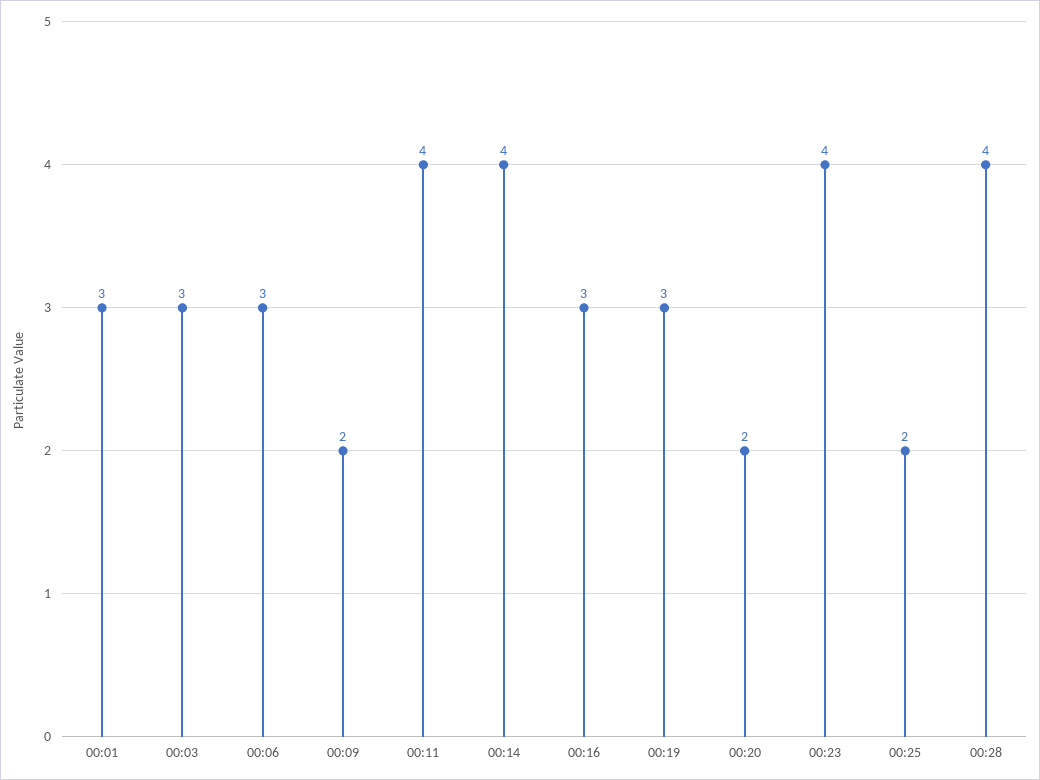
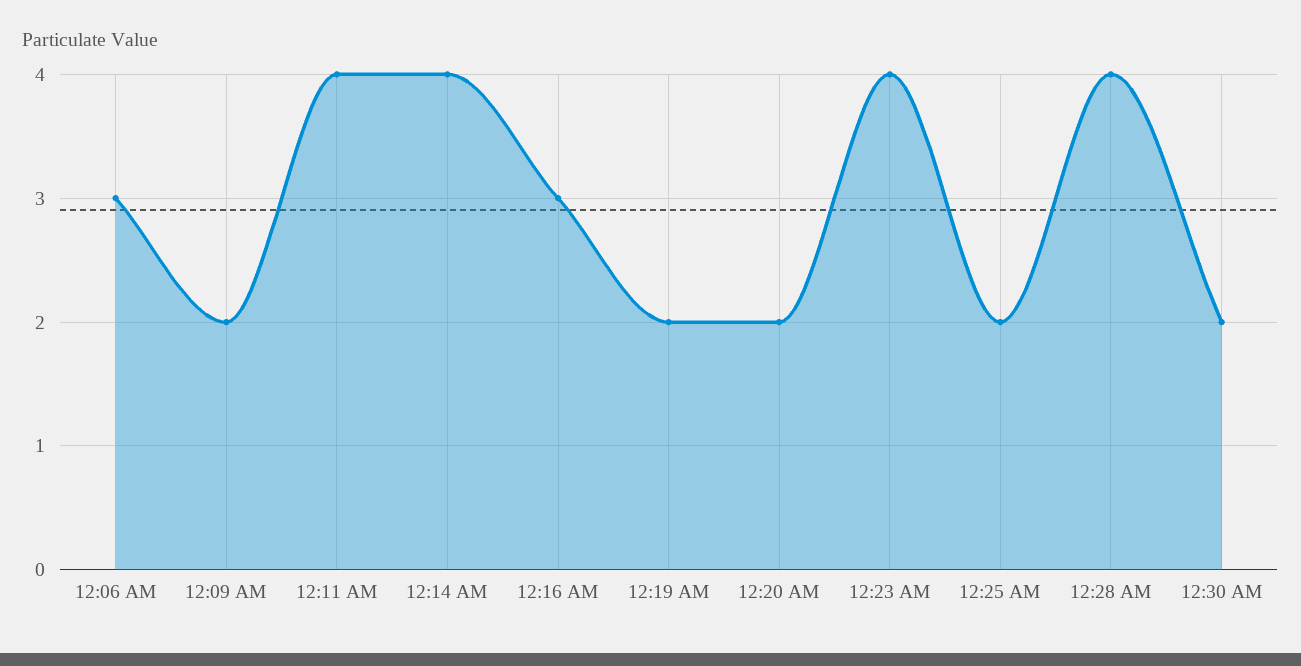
00:01: 3 -> none
00:03: 3 -> none
00:19: 3 -> 2
12:30 AM: none -> 2

